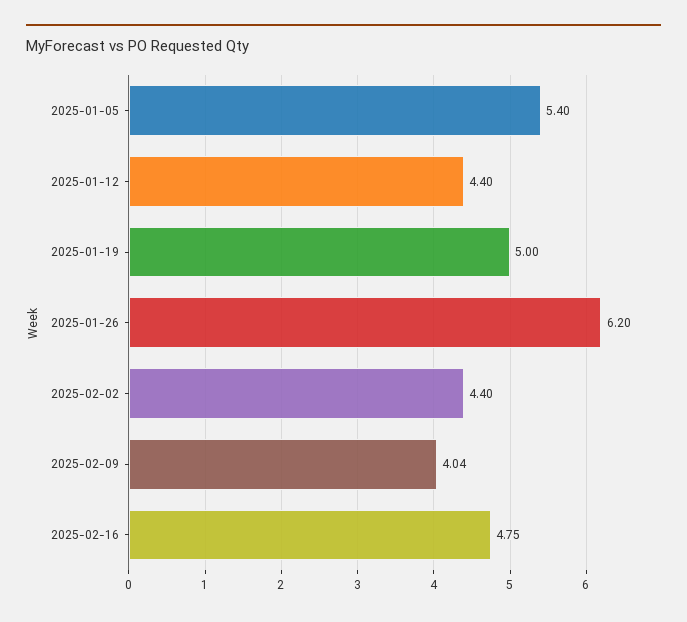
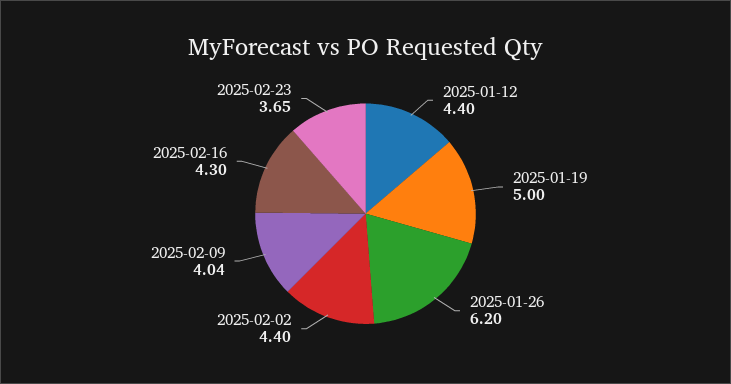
2025-01-05: 5.4 -> none
2025-02-16: 4.75 -> 4.3
2025-02-23: none -> 3.65

